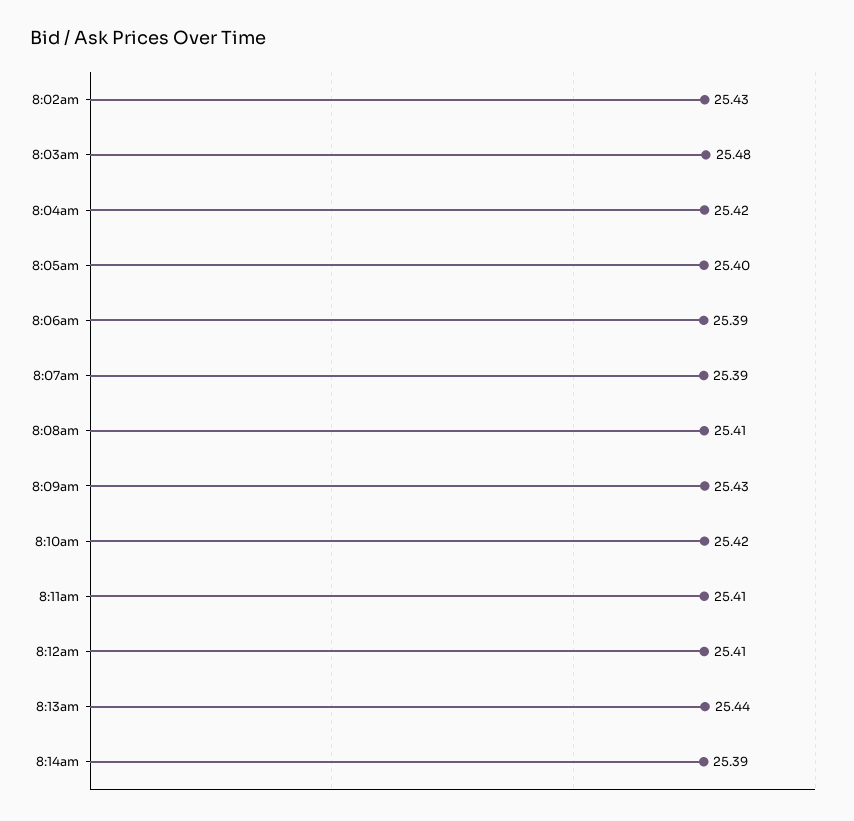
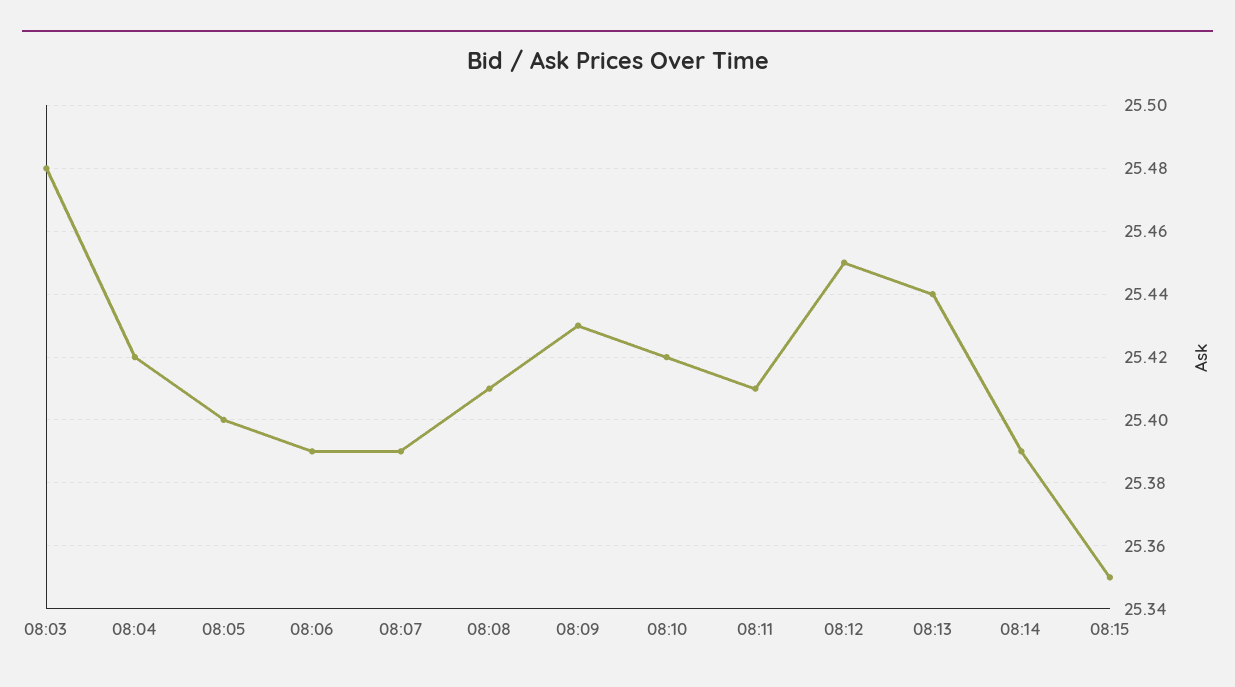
8:02am: 25.43 -> none
8:12am: 25.41 -> 25.45
08:15: none -> 25.35

